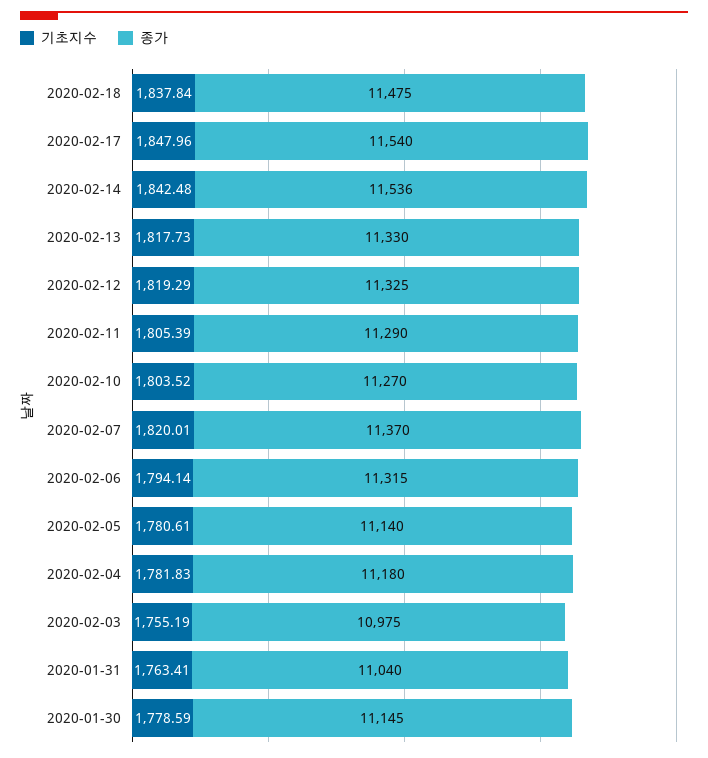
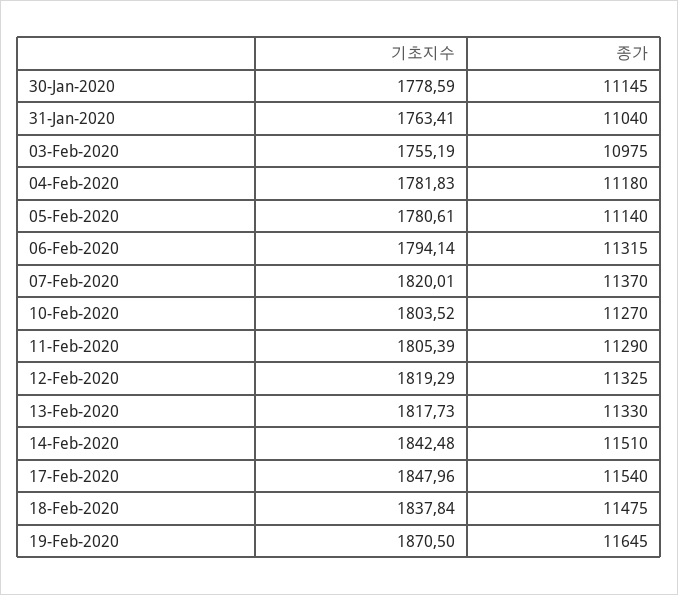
종가, 2020-02-14: 11536 -> 11510
기초지수, 19-Feb-2020: none -> 1870.5
종가, 19-Feb-2020: none -> 11645

